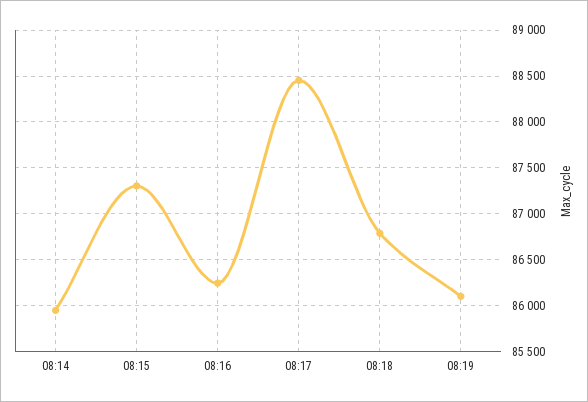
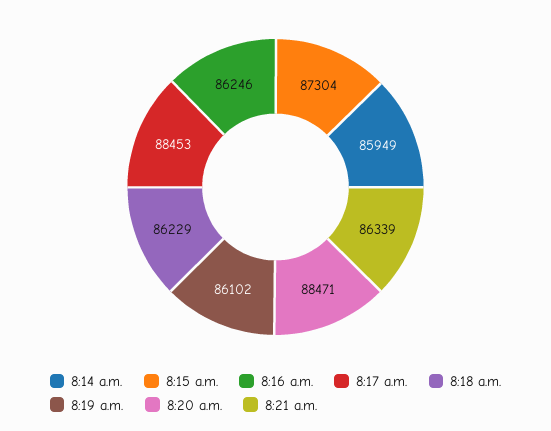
08:18: 86800 -> 86229
8:20 a.m.: none -> 88471
8:21 a.m.: none -> 86339

